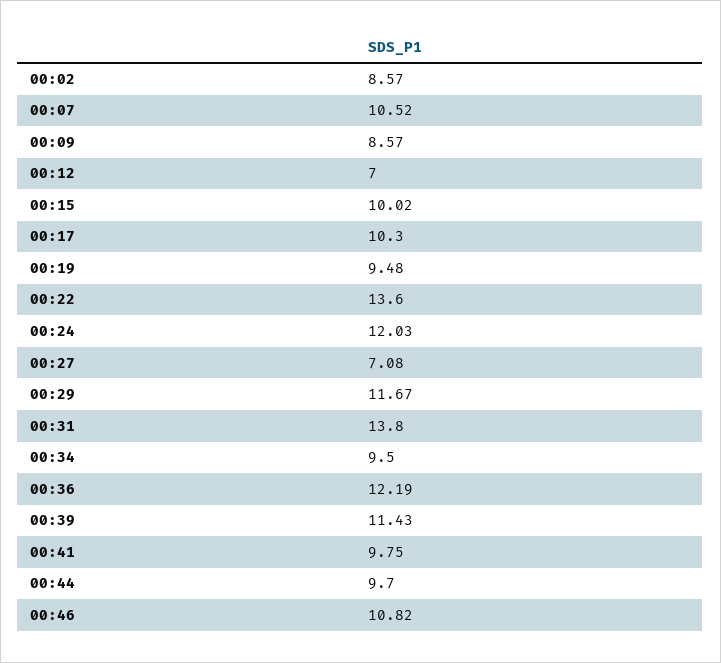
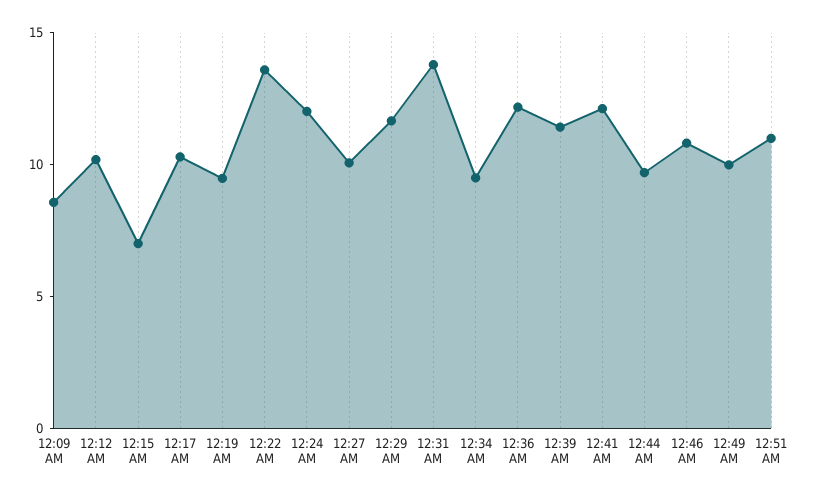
00:02: 8.57 -> none
00:07: 10.52 -> none
00:12: 7 -> 10
00:15: 10.02 -> 7
00:27: 7.08 -> 10
00:41: 9.75 -> 12
12:49 AM: none -> 10
12:51 AM: none -> 11

